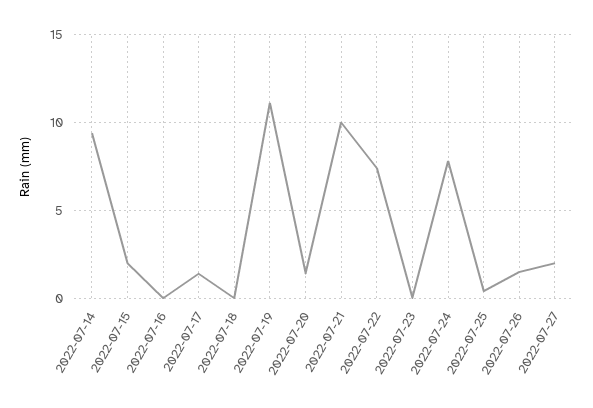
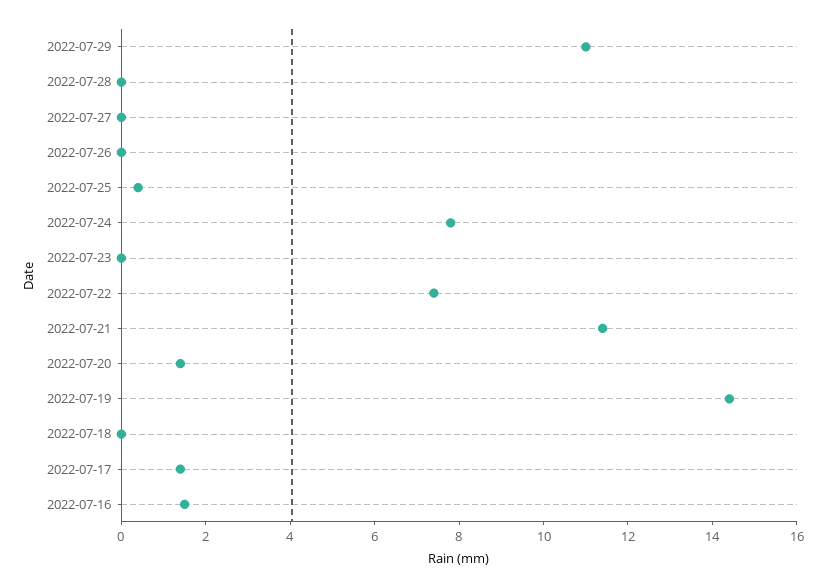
2022-07-14: 9.5 -> none
2022-07-15: 2 -> none
2022-07-16: 0 -> 1.5
2022-07-19: 11 -> 14.5
2022-07-21: 10 -> 11.5
2022-07-26: 1.5 -> 0
2022-07-27: 2 -> 0
2022-07-29: none -> 11
2022-07-28: none -> 0

